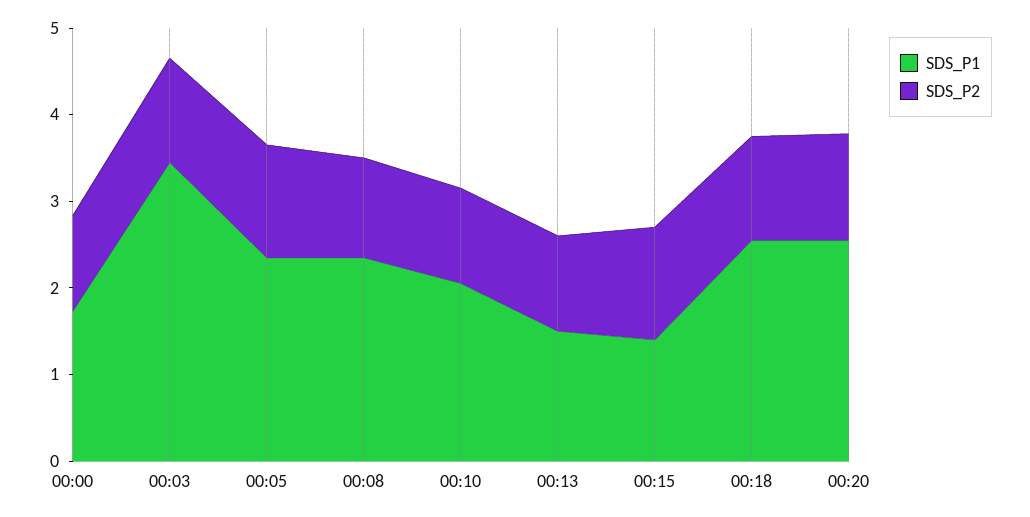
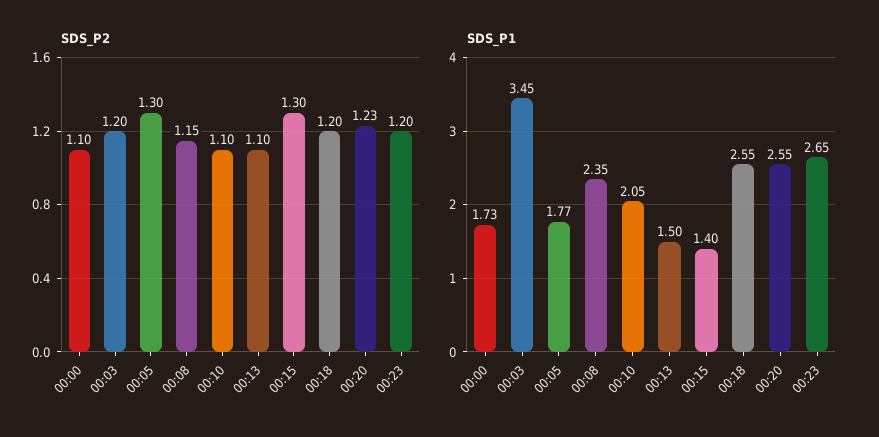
SDS_P1, 00:05: 2.4 -> 1.77
SDS_P2, 00:23: none -> 1.2
SDS_P1, 00:23: none -> 2.65

